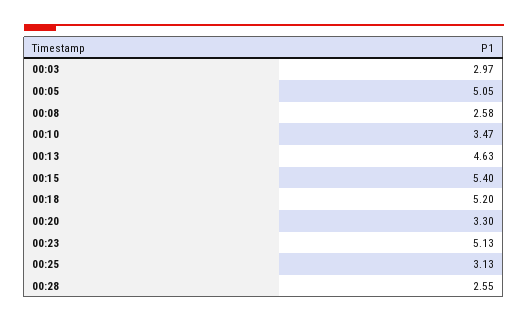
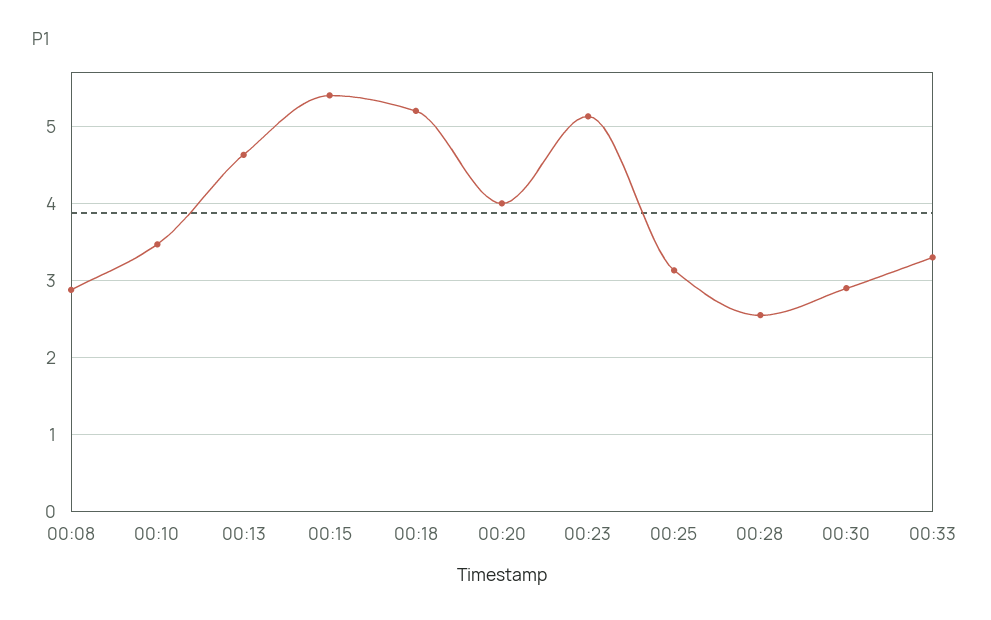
00:03: 2.97 -> none
00:05: 5.05 -> none
00:08: 2.58 -> 2.9
00:20: 3.3 -> 4
00:30: none -> 2.9
00:33: none -> 3.3

